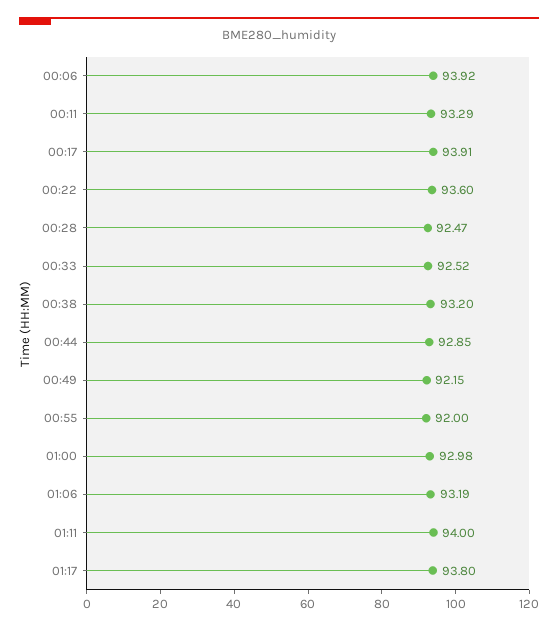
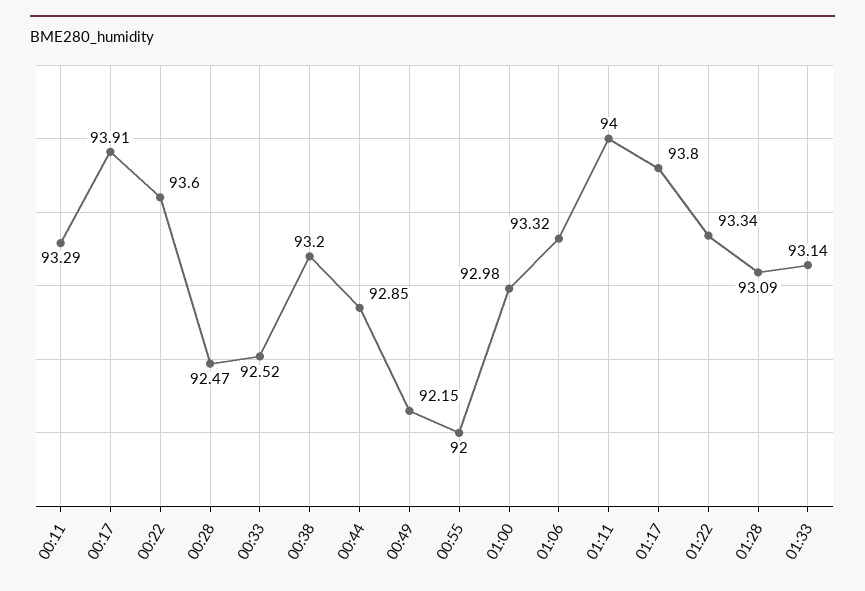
00:06: 93.92 -> none
01:06: 93.19 -> 93.32
01:22: none -> 93.34
01:28: none -> 93.09
01:33: none -> 93.14

